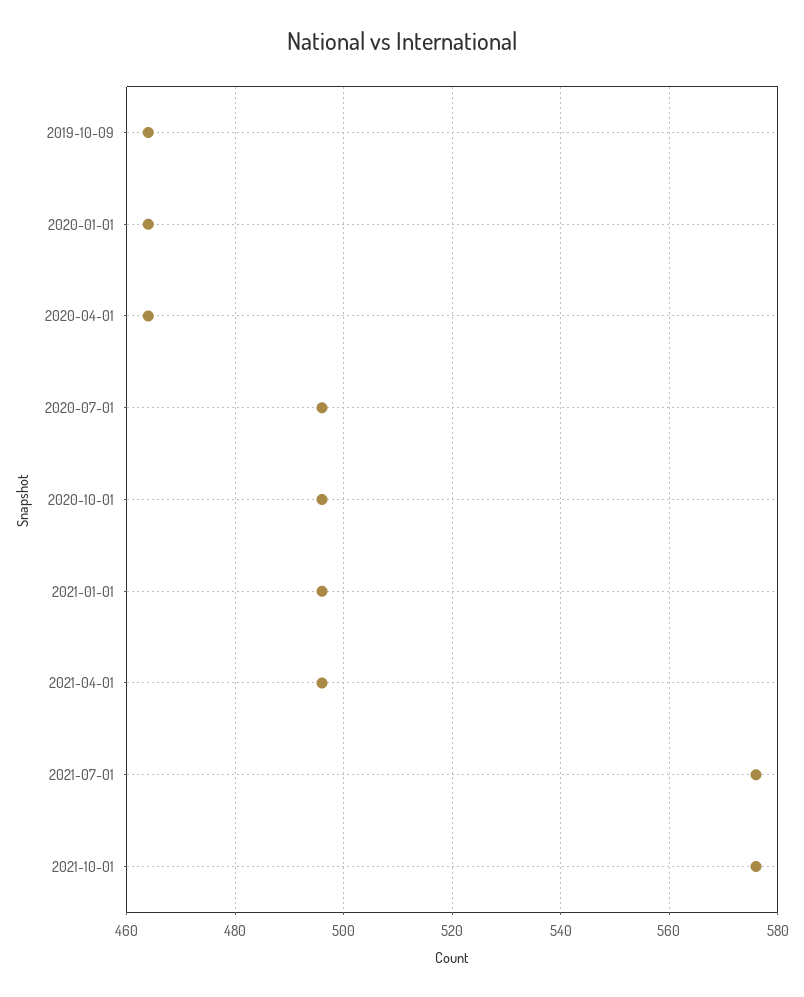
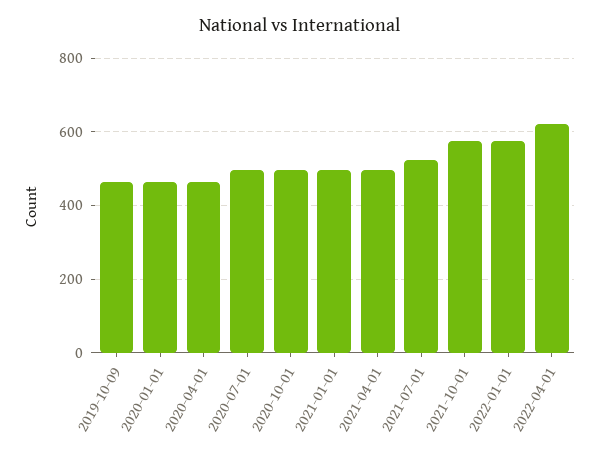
2021-07-01: 575 -> 520
2022-01-01: none -> 580
2022-04-01: none -> 620

